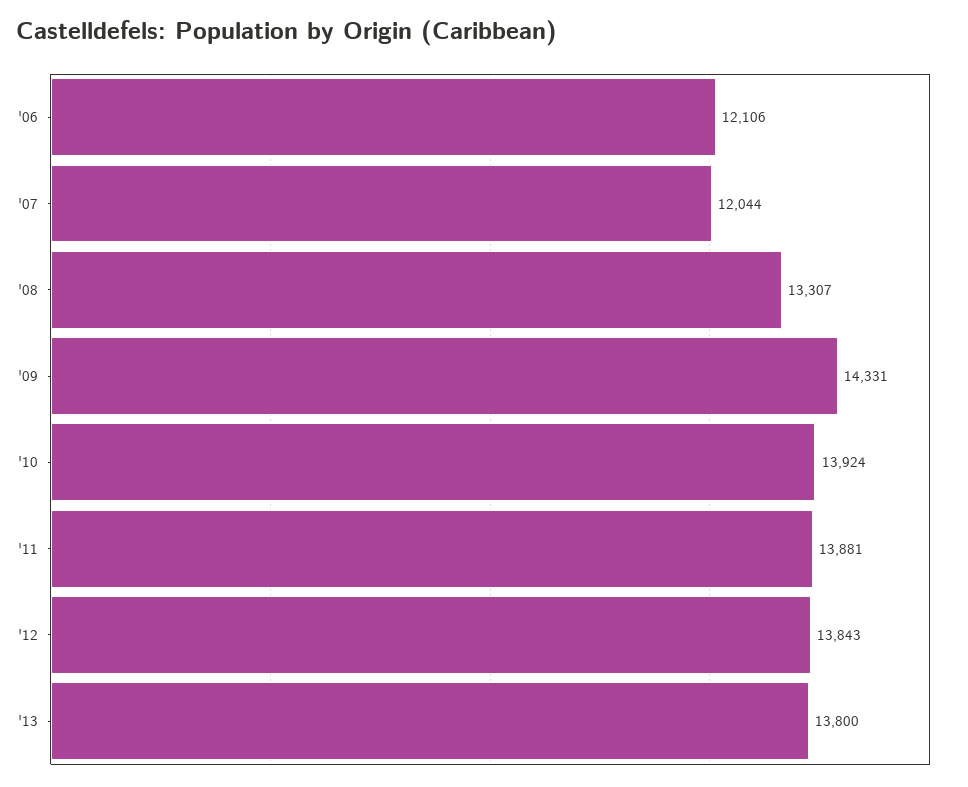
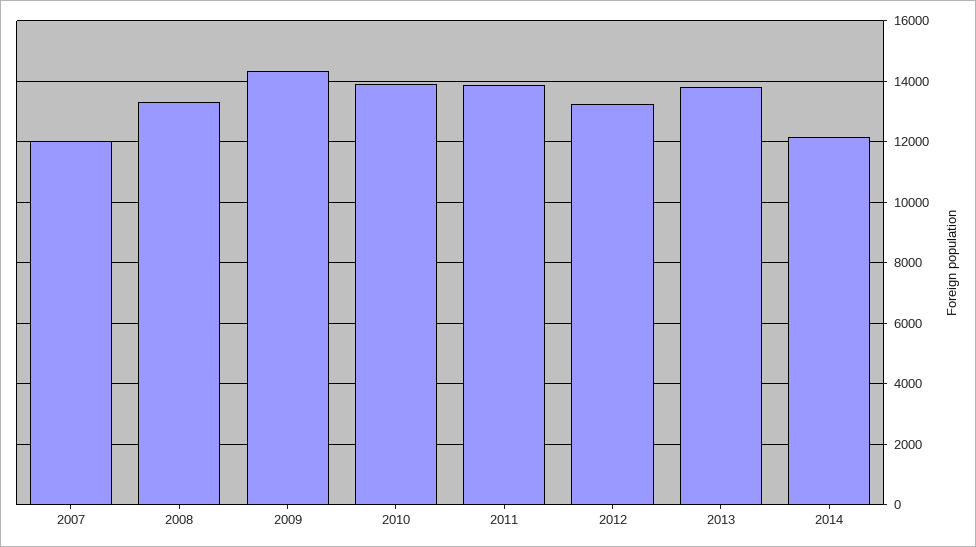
'06: 12106 -> none
'12: 13843 -> 13200
2014: none -> 12200

